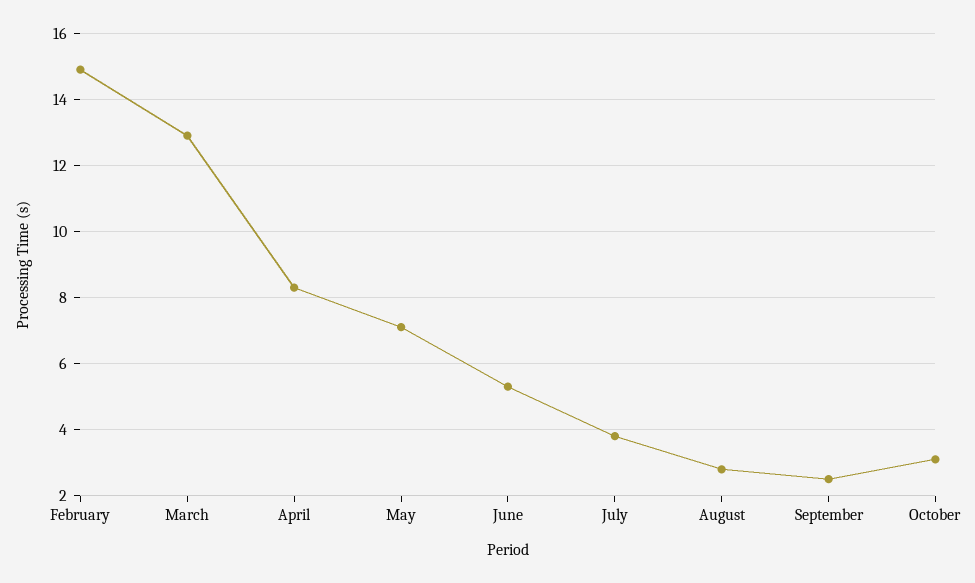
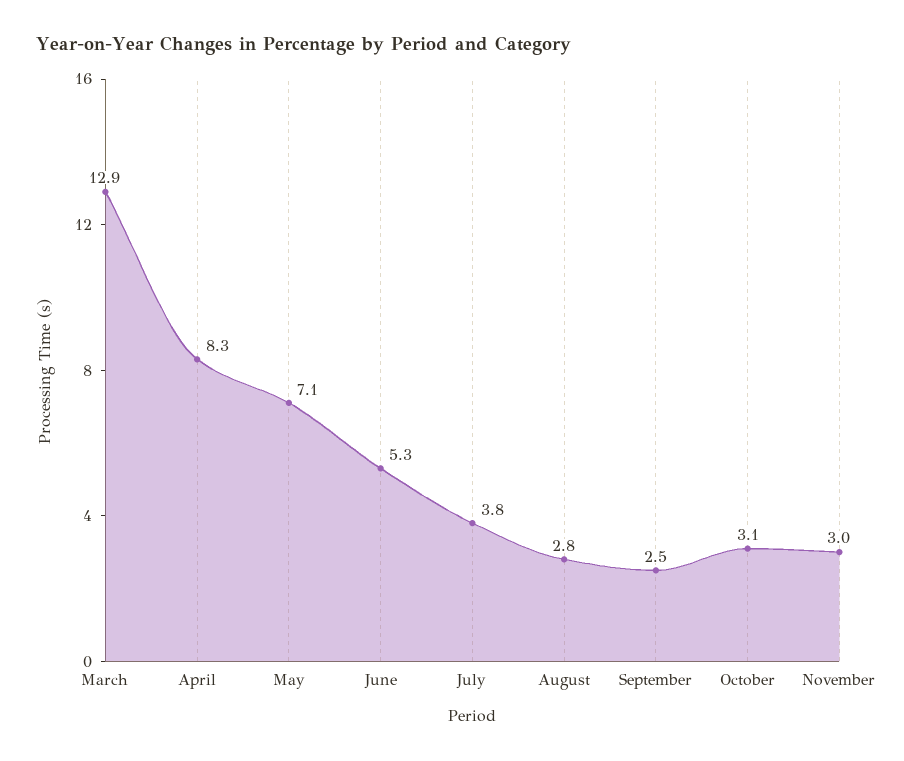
February: 15 -> none
November: none -> 3

